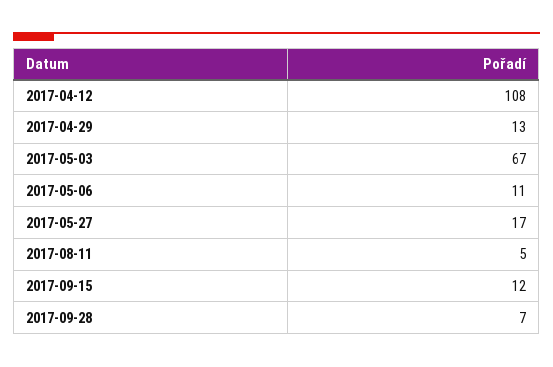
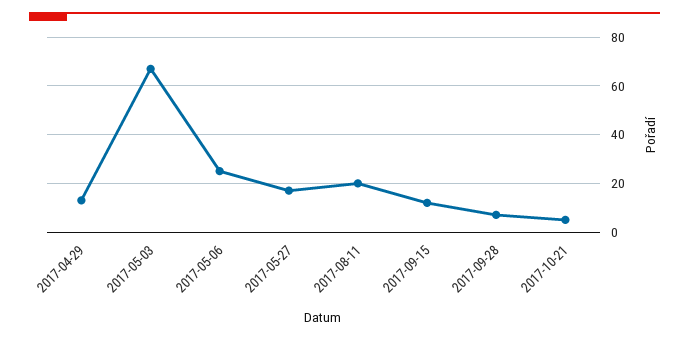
2017-04-12: 108 -> none
2017-05-06: 11 -> 25
2017-08-11: 5 -> 20
2017-10-21: none -> 5

